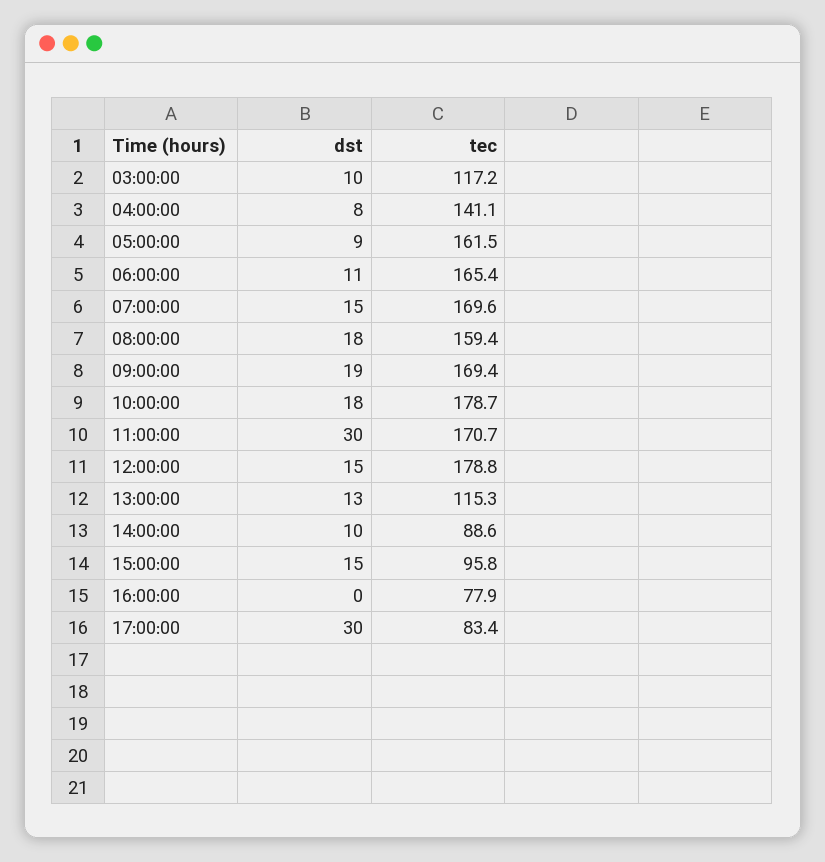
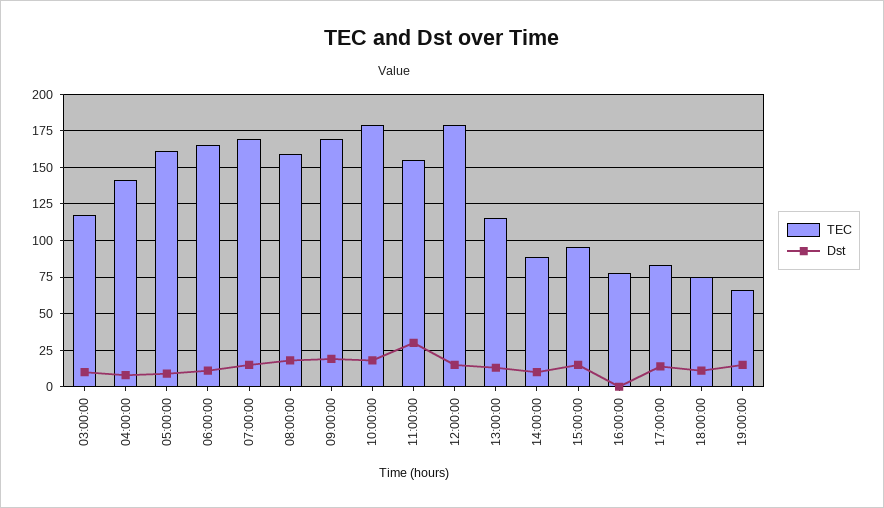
tec, 11:00:00: 170.7 -> 155
dst, 17:00:00: 30 -> 15
tec, 18:00:00: none -> 75
dst, 18:00:00: none -> 10
tec, 19:00:00: none -> 65
dst, 19:00:00: none -> 15

